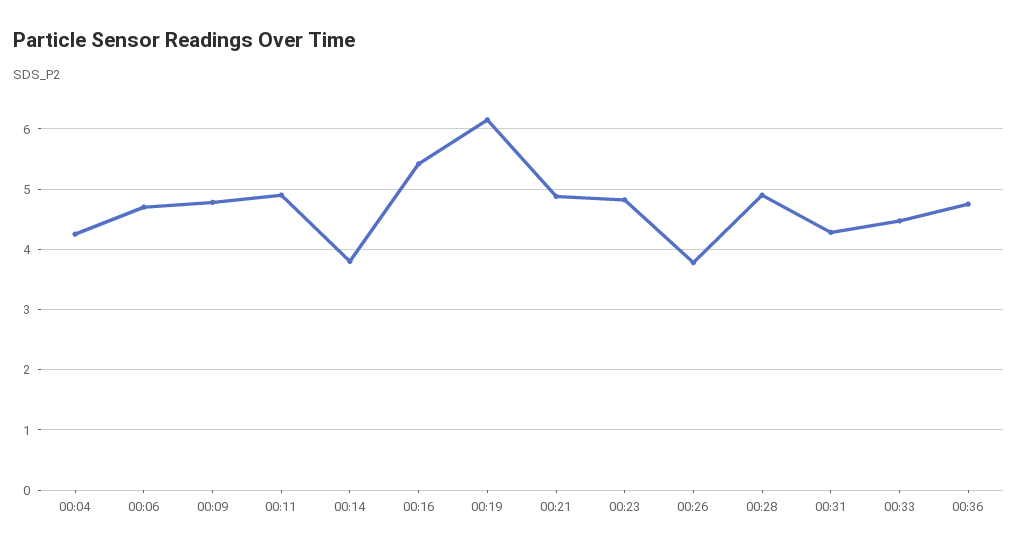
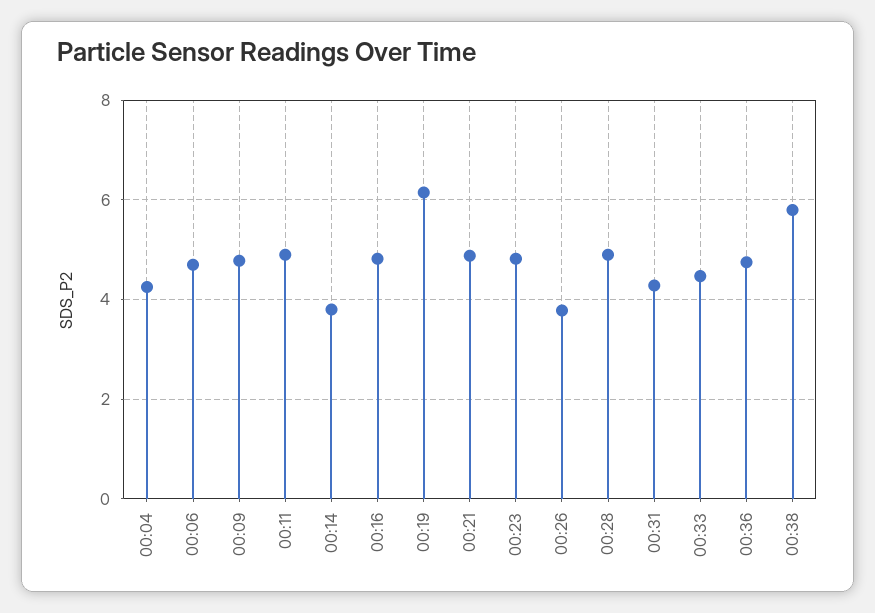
00:16: 5.4 -> 4.8
00:38: none -> 5.8

